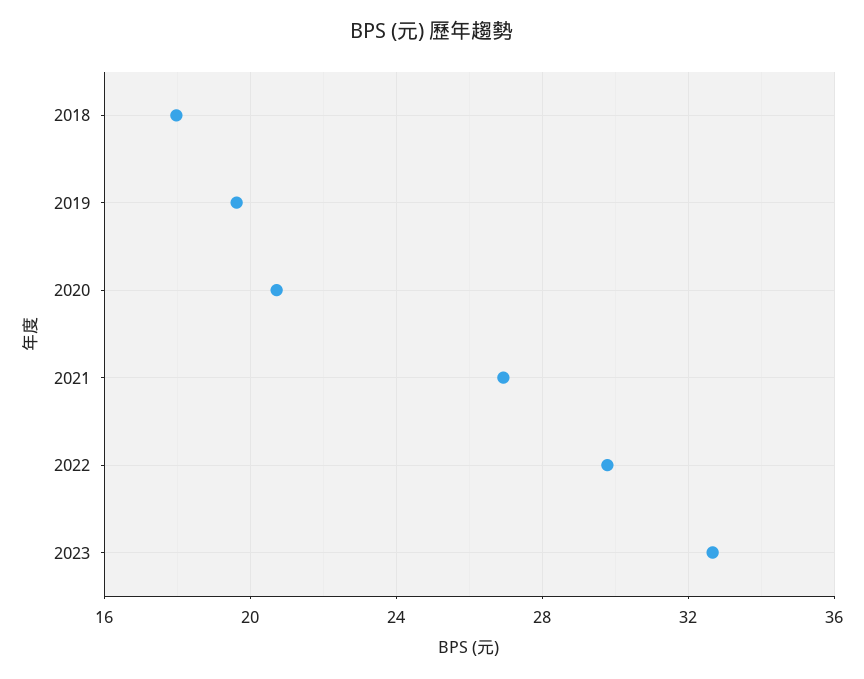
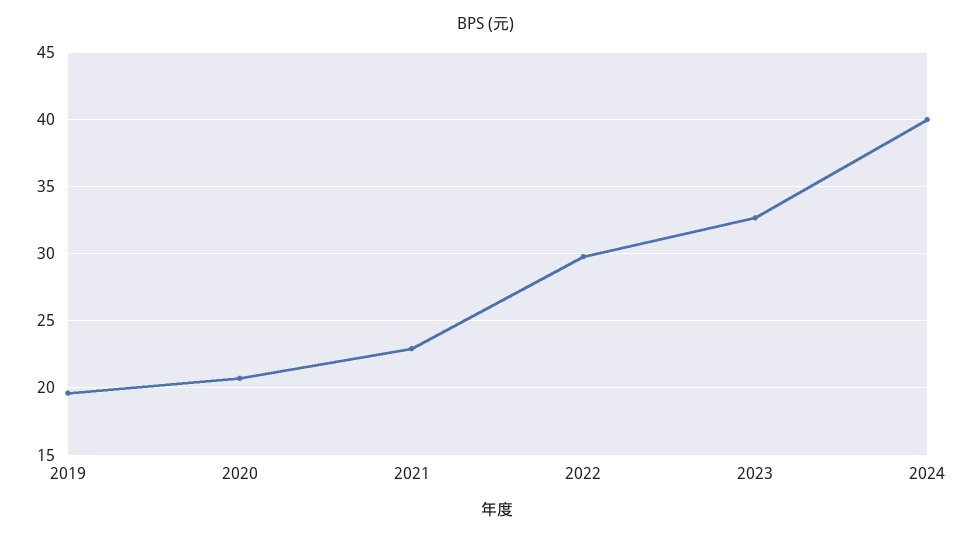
2018: 18 -> none
2021: 27 -> 23
2024: none -> 40

